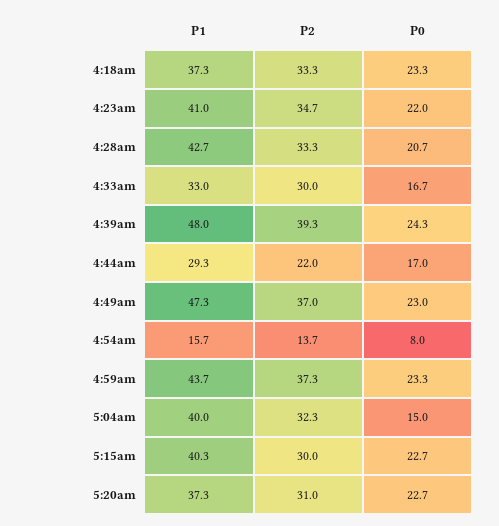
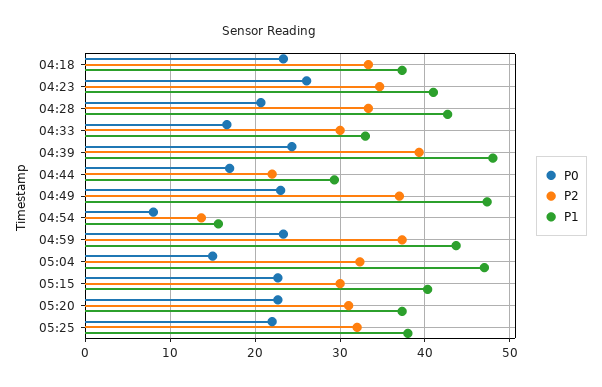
P0, 4:23am: 22 -> 26
P1, 5:04am: 40 -> 47
P0, 05:25: none -> 22
P2, 05:25: none -> 32
P1, 05:25: none -> 38

